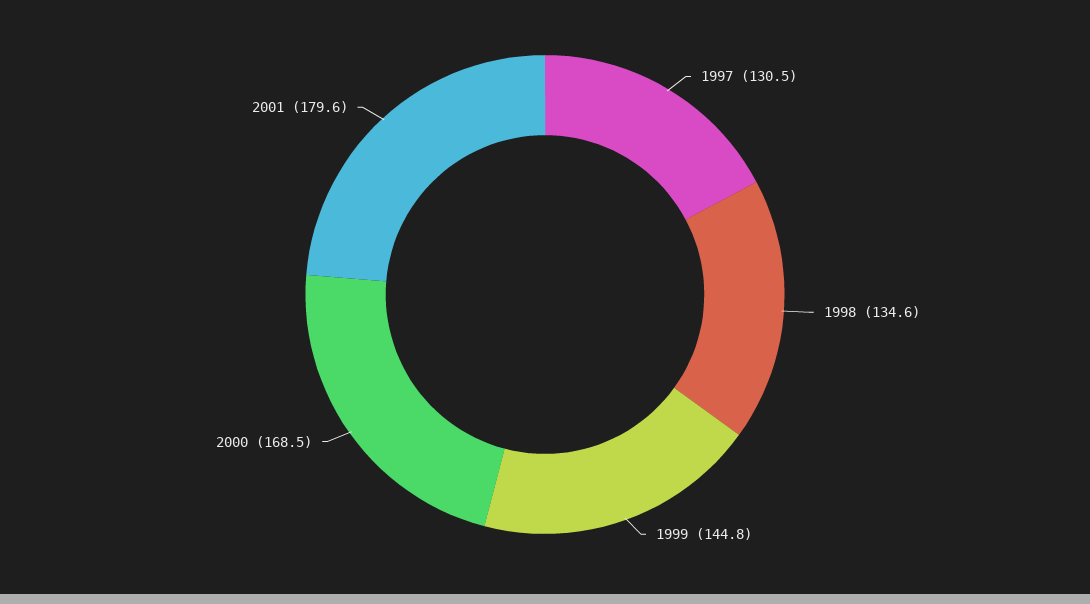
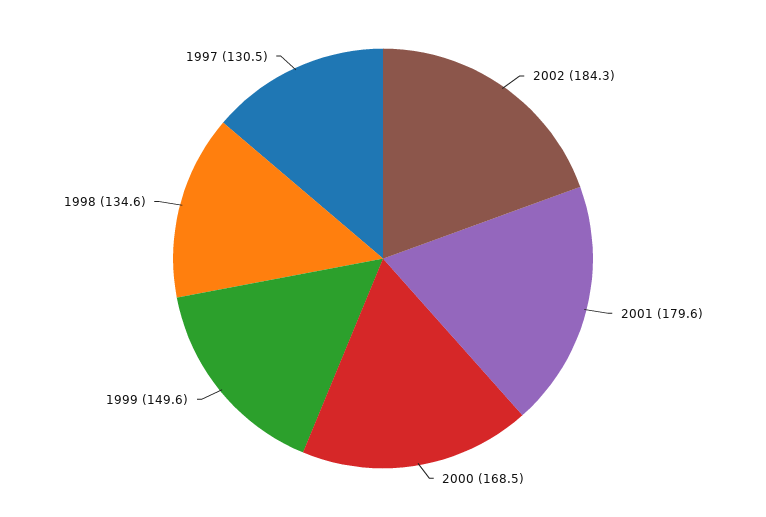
1999: 144.8 -> 149.6
2002: none -> 184.3

